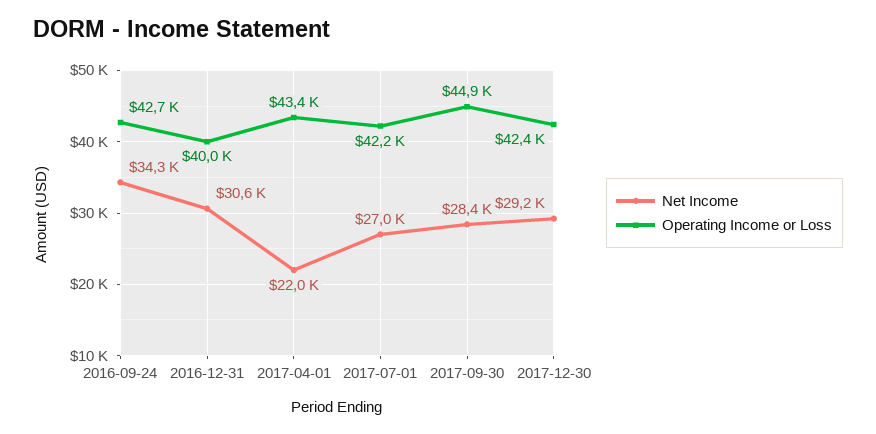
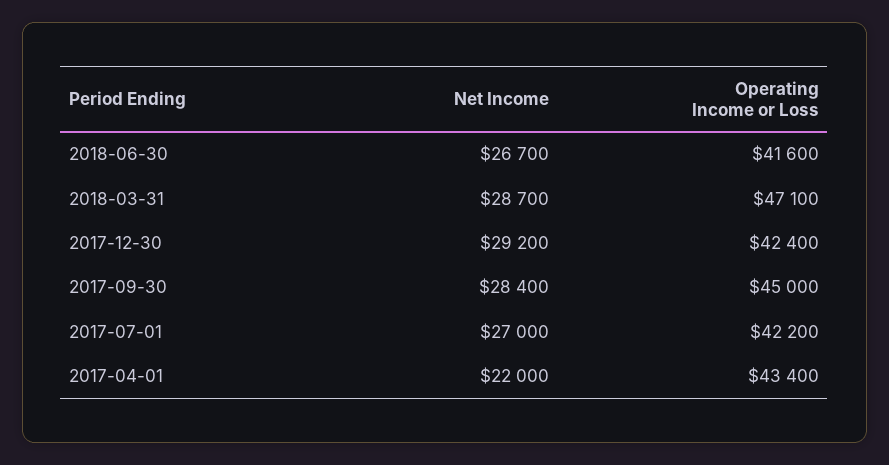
Net Income, 2016-09-24: 34300 -> none
Operating Income or Loss, 2016-09-24: 42700 -> none
Net Income, 2016-12-31: 30600 -> none
Operating Income or Loss, 2016-12-31: 40000 -> none
Operating Income or Loss, 2017-09-30: 44900 -> 45000
Net Income, 2018-06-30: none -> 26700
Operating Income or Loss, 2018-06-30: none -> 41600
Net Income, 2018-03-31: none -> 28700
Operating Income or Loss, 2018-03-31: none -> 47100

